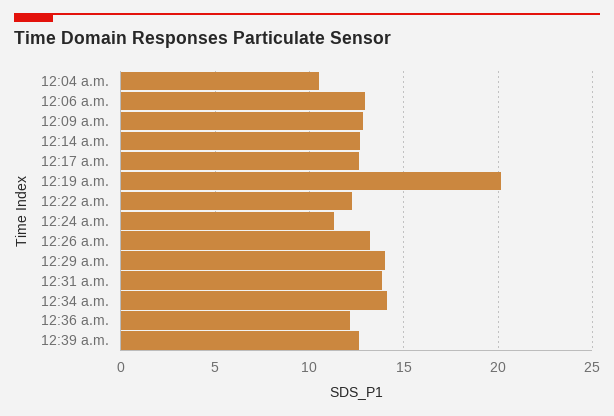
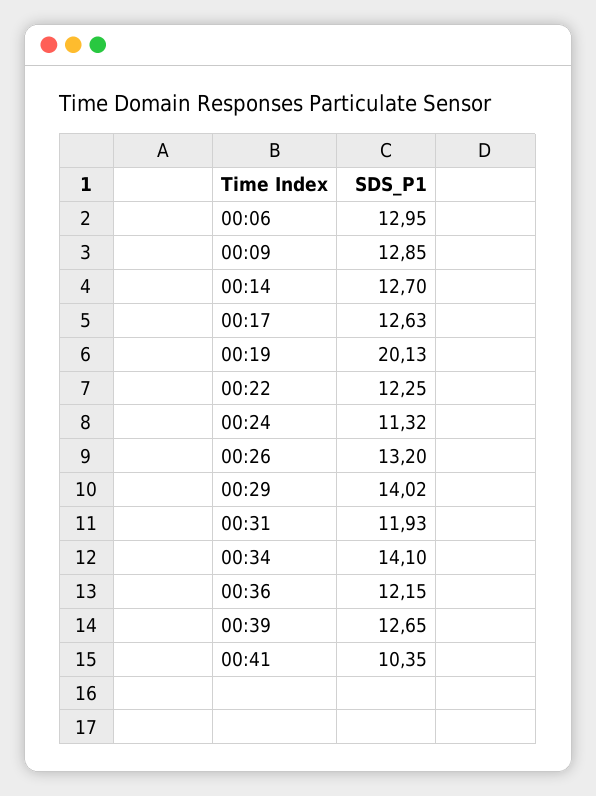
12:04 a.m.: 10.5 -> none
12:31 a.m.: 14 -> 11.93
00:41: none -> 10.35

